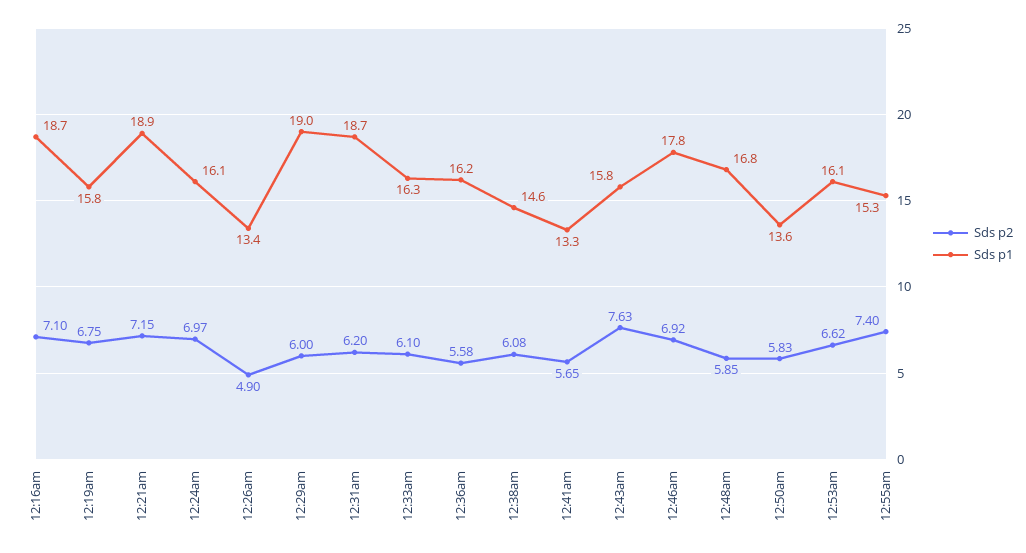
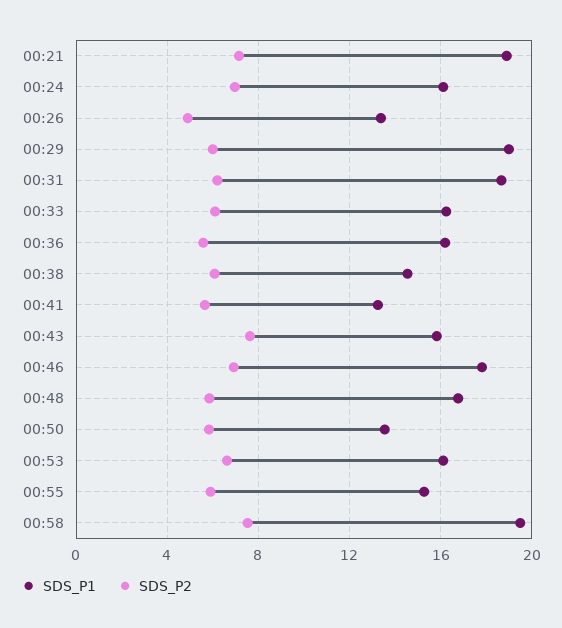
Sds p2, 12:16am: 7.1 -> none
Sds p1, 12:16am: 18.7 -> none
Sds p2, 12:19am: 6.75 -> none
Sds p1, 12:19am: 15.8 -> none
Sds p2, 12:55am: 7.4 -> 6
Sds p1, 00:58: none -> 19.5
Sds p2, 00:58: none -> 7.5

